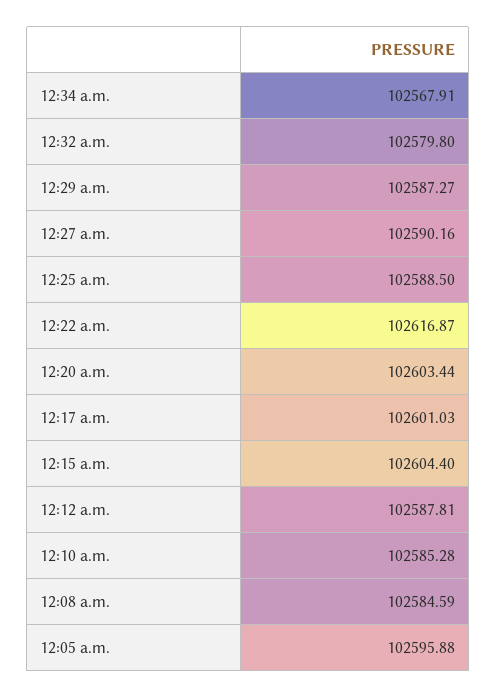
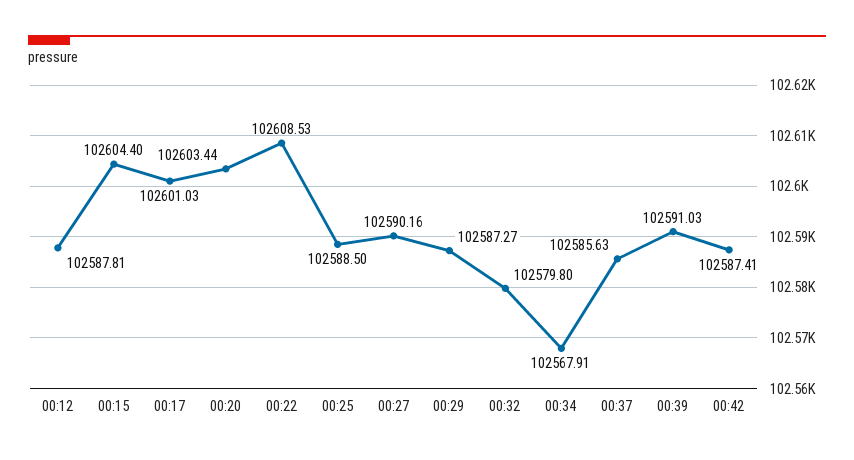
12:22 a.m.: 102616.87 -> 102608.53
12:10 a.m.: 102585.28 -> none
12:08 a.m.: 102584.59 -> none
12:05 a.m.: 102595.88 -> none
00:37: none -> 102585.63
00:39: none -> 102591.03
00:42: none -> 102587.41

